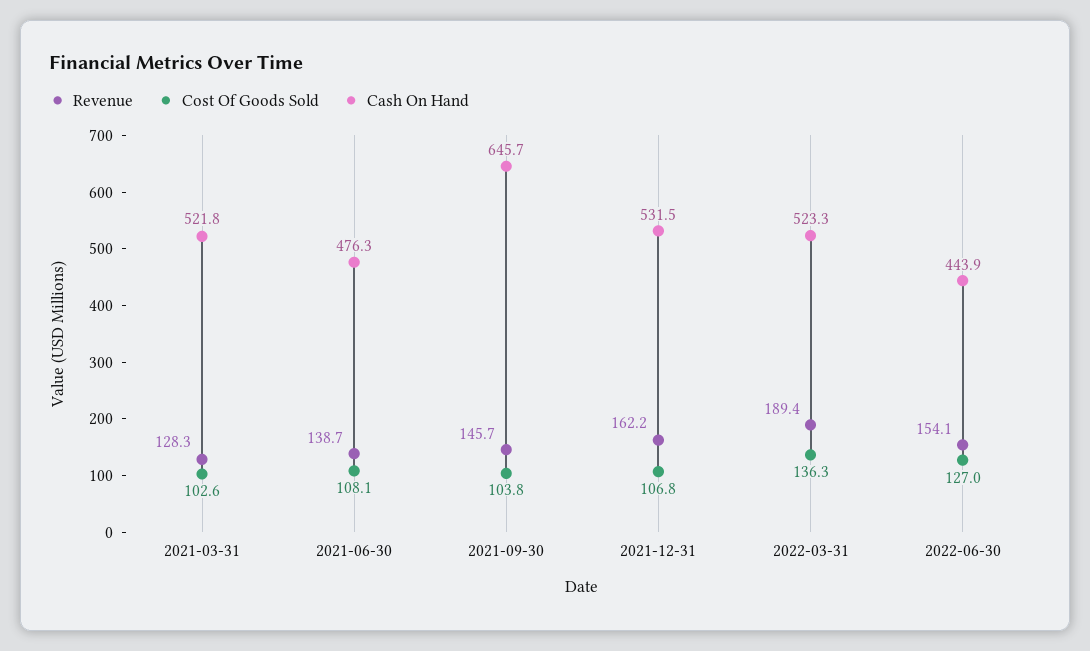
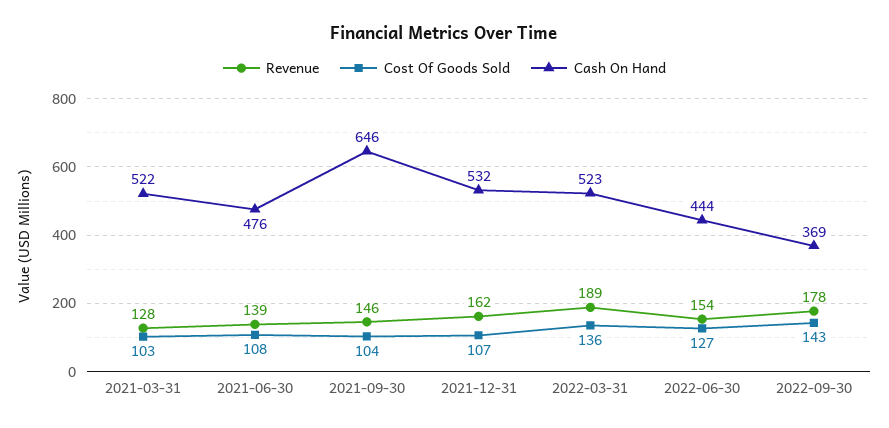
Revenue, 2022-09-30: none -> 178
Cost Of Goods Sold, 2022-09-30: none -> 143
Cash On Hand, 2022-09-30: none -> 369

